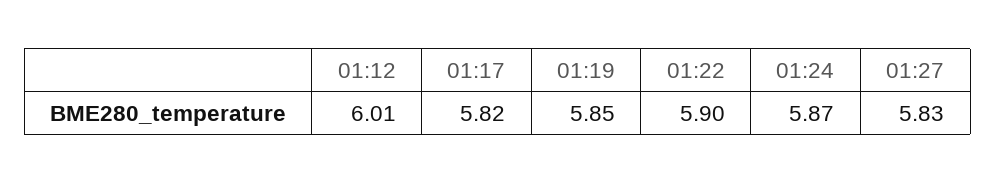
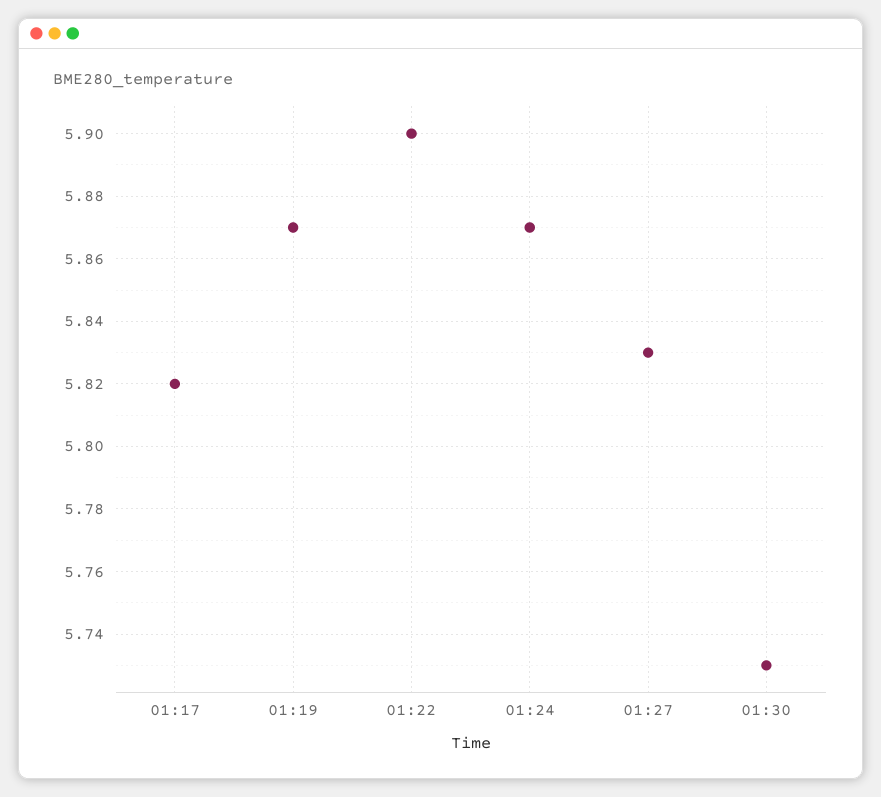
01:12: 6.01 -> none
01:19: 5.85 -> 5.87
01:30: none -> 5.73

